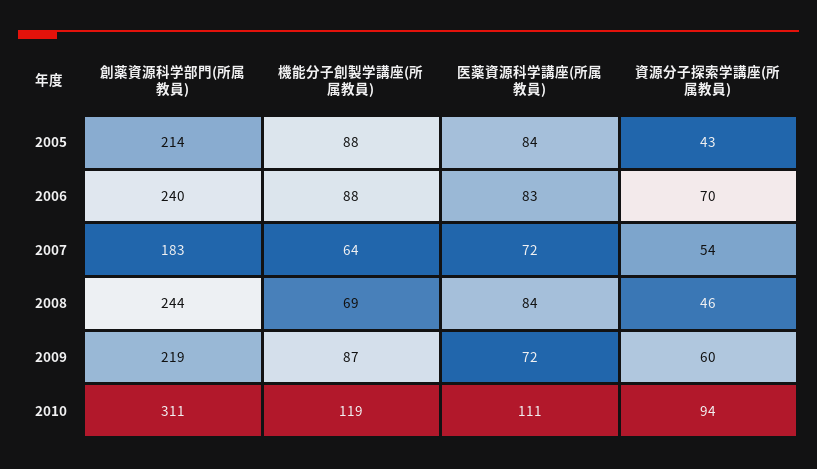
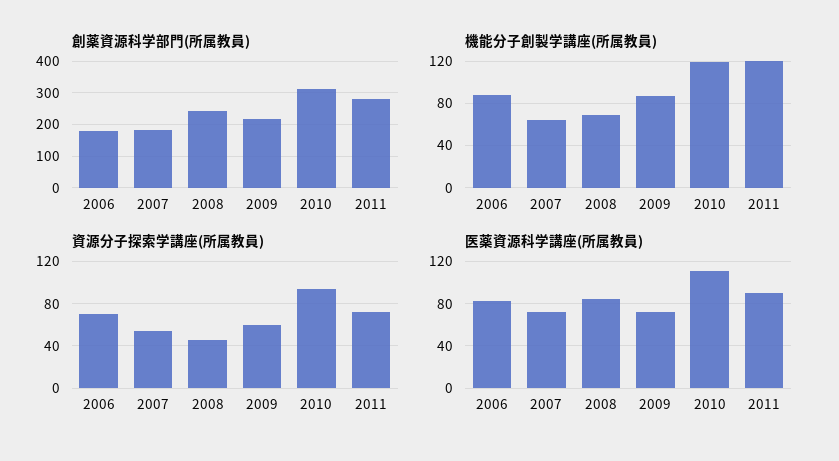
創薬資源科学部門(所属教員), 2005: 214 -> none
機能分子創製学講座(所属教員), 2005: 88 -> none
医薬資源科学講座(所属教員), 2005: 84 -> none
資源分子探索学講座(所属教員), 2005: 43 -> none
創薬資源科学部門(所属教員), 2006: 240 -> 180
創薬資源科学部門(所属教員), 2011: none -> 280
機能分子創製学講座(所属教員), 2011: none -> 120
資源分子探索学講座(所属教員), 2011: none -> 70
医薬資源科学講座(所属教員), 2011: none -> 90

